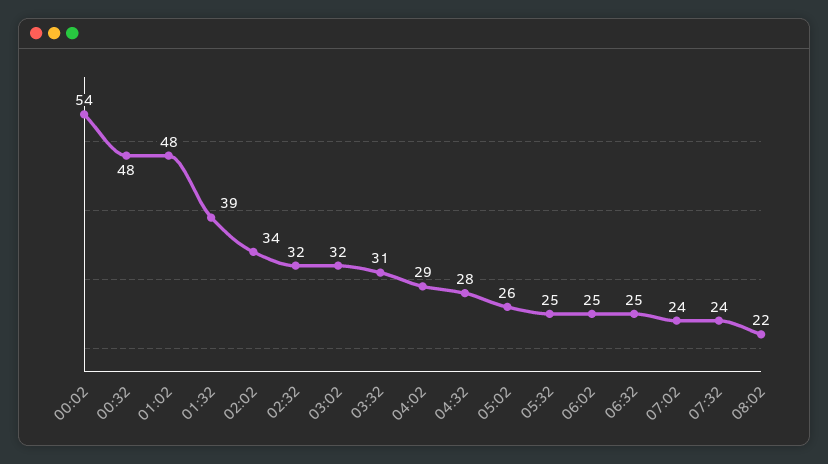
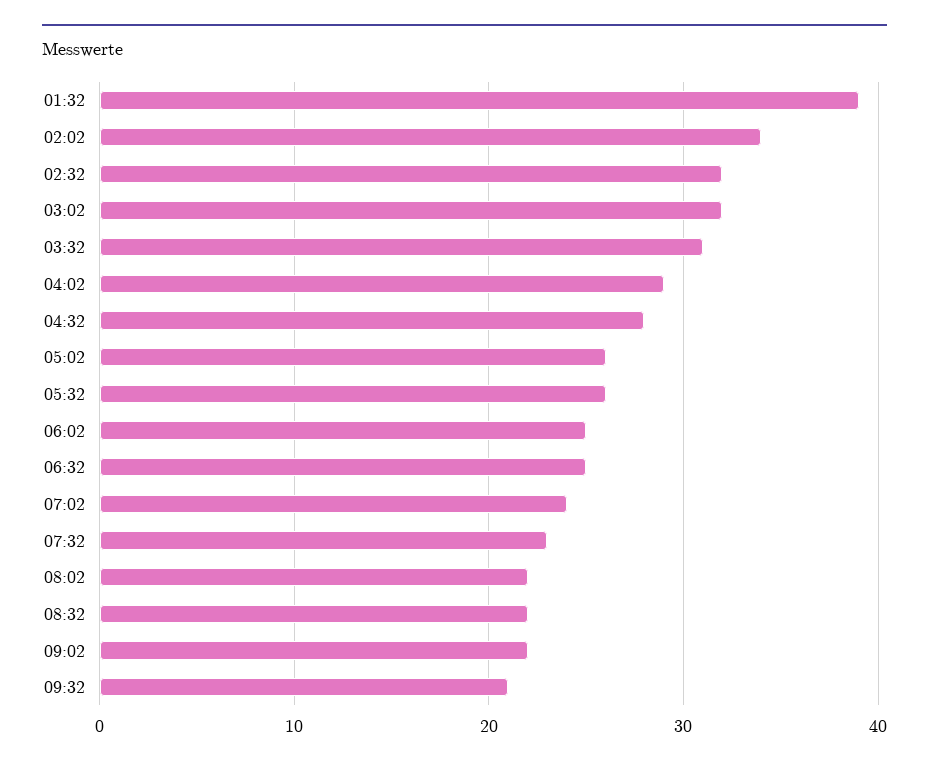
00:02: 54 -> none
00:32: 48 -> none
01:02: 48 -> none
05:32: 25 -> 26
07:32: 24 -> 23
08:32: none -> 22
09:02: none -> 22
09:32: none -> 21

